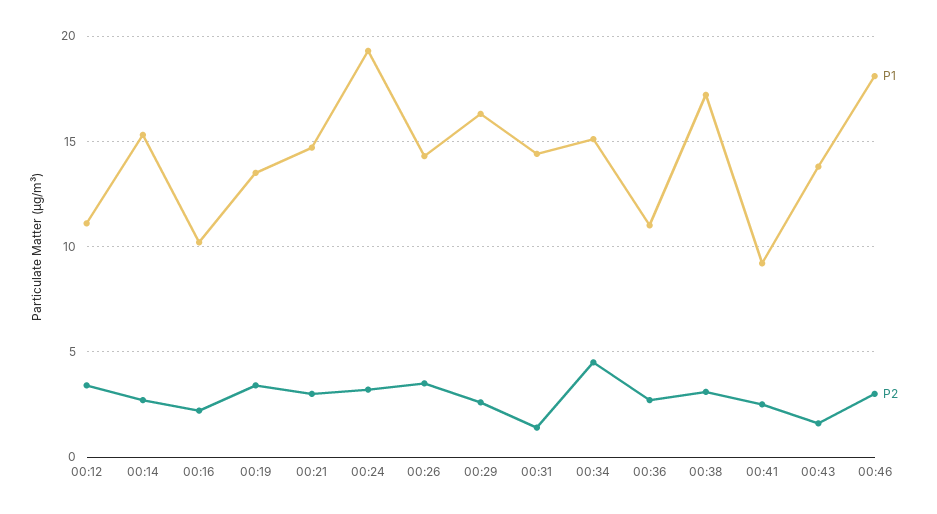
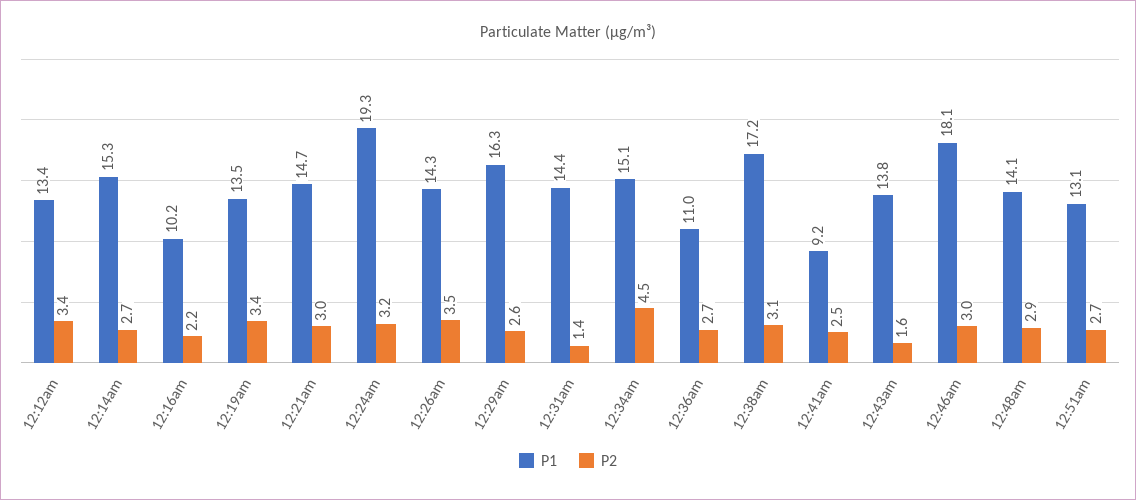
P1, 00:12: 11 -> 13.4
P1, 12:48am: none -> 14.1
P2, 12:48am: none -> 2.9
P1, 12:51am: none -> 13.1
P2, 12:51am: none -> 2.7

